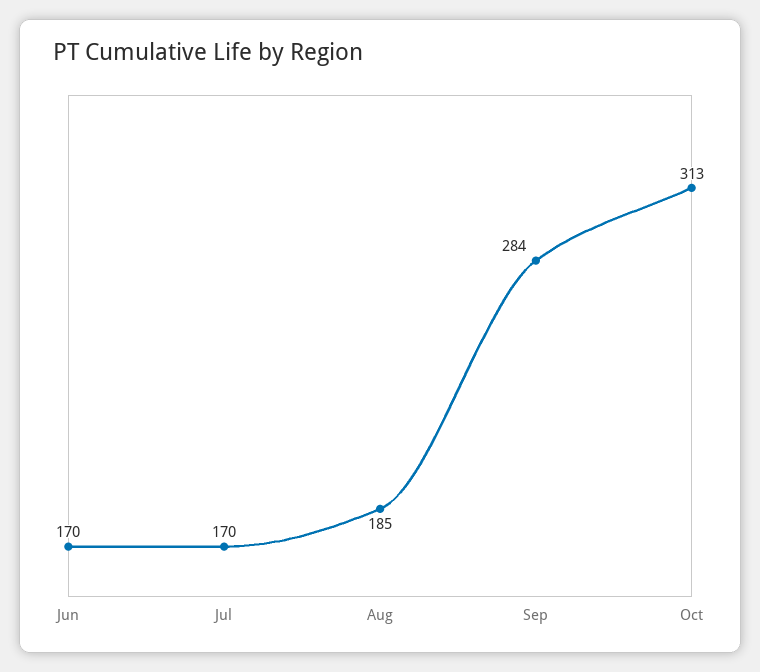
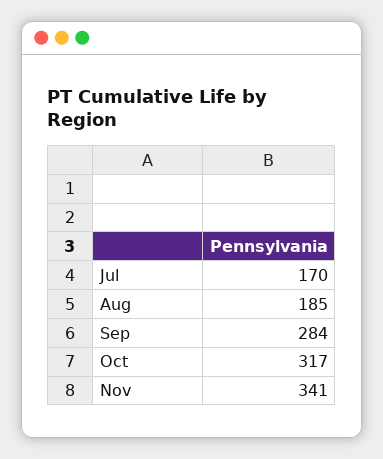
Jun: 170 -> none
Oct: 313 -> 317
Nov: none -> 341

